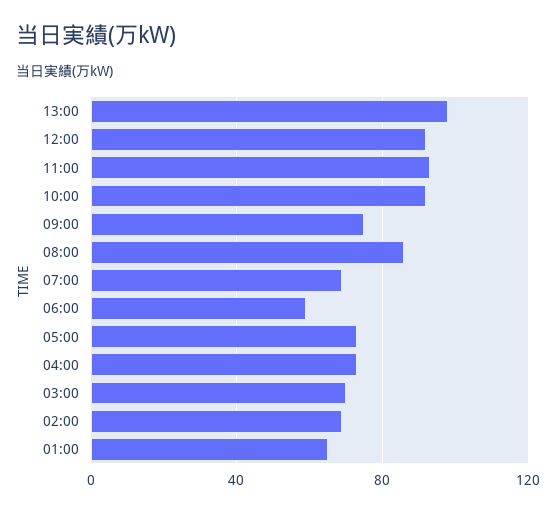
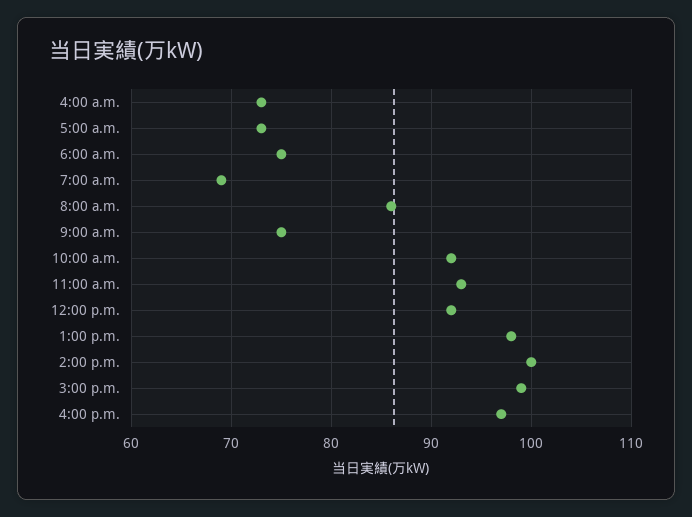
06:00: 60 -> 75
03:00: 70 -> none
02:00: 70 -> none
01:00: 65 -> none
2:00 p.m.: none -> 100
3:00 p.m.: none -> 99
4:00 p.m.: none -> 97

